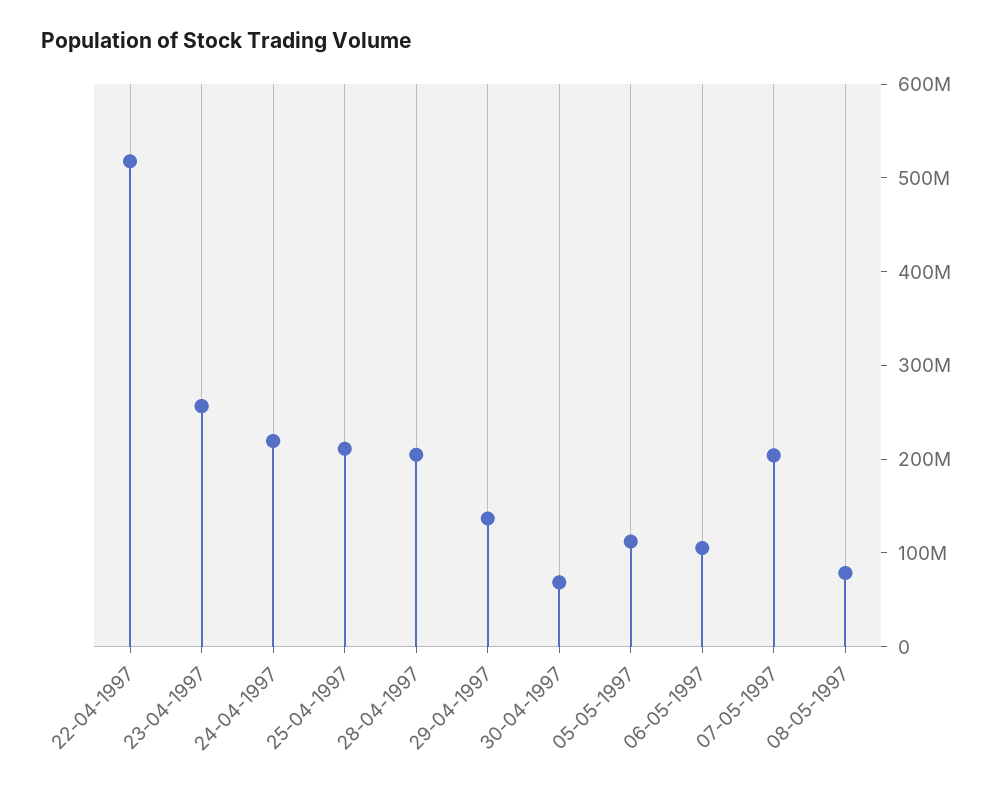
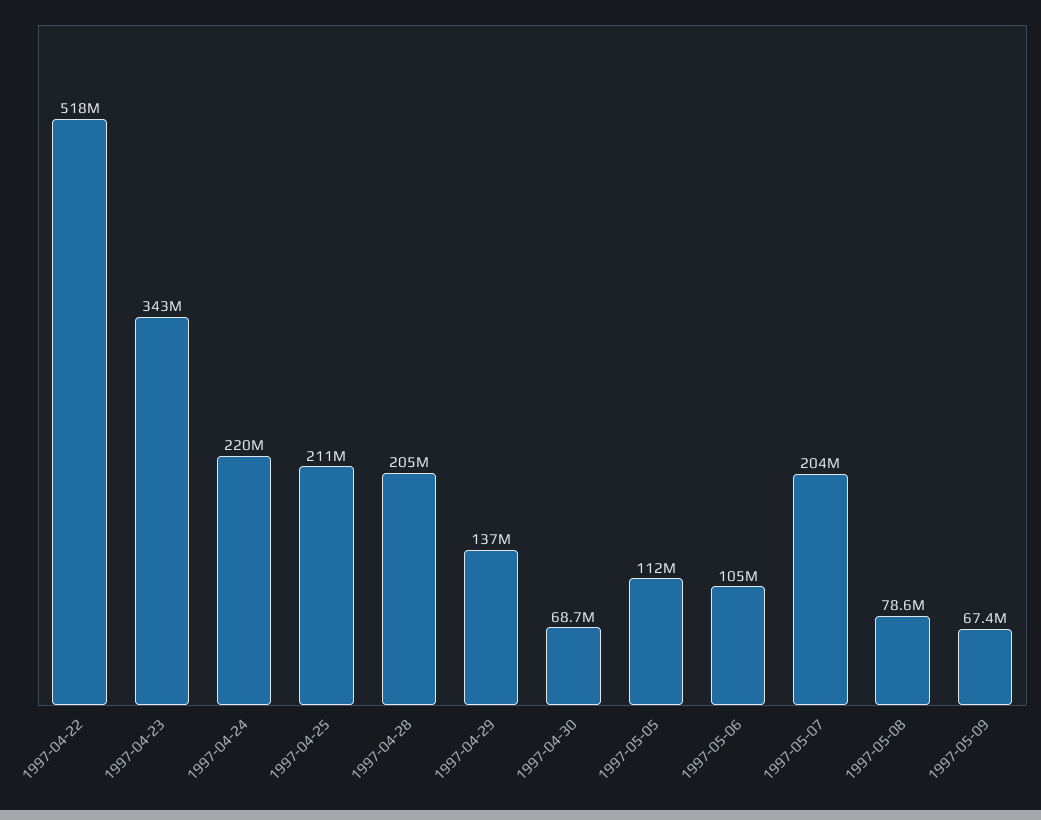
23-04-1997: 260000000 -> 343000000
1997-05-09: none -> 67400000

